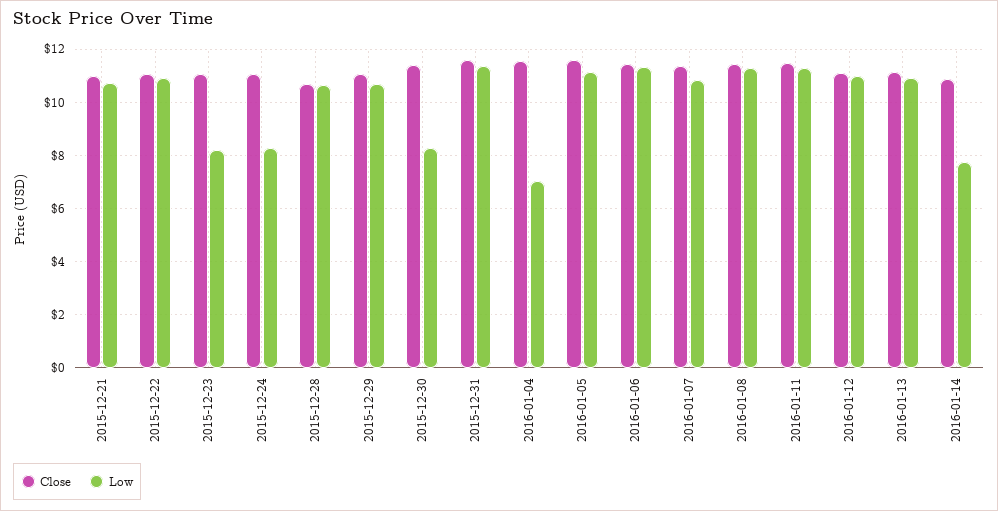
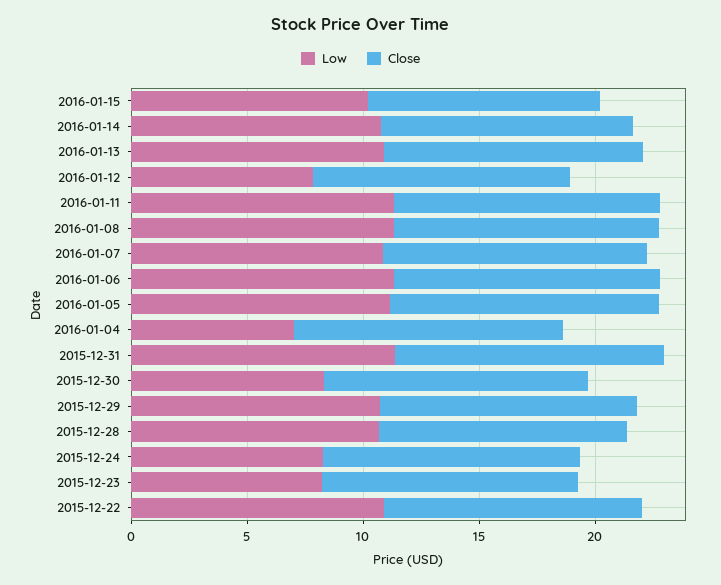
Close, 2015-12-21: 11 -> none
Low, 2015-12-21: 10.75 -> none
Low, 2016-01-12: 11 -> 8
Low, 2016-01-14: 7.75 -> 11
Low, 2016-01-15: none -> 10
Close, 2016-01-15: none -> 10

